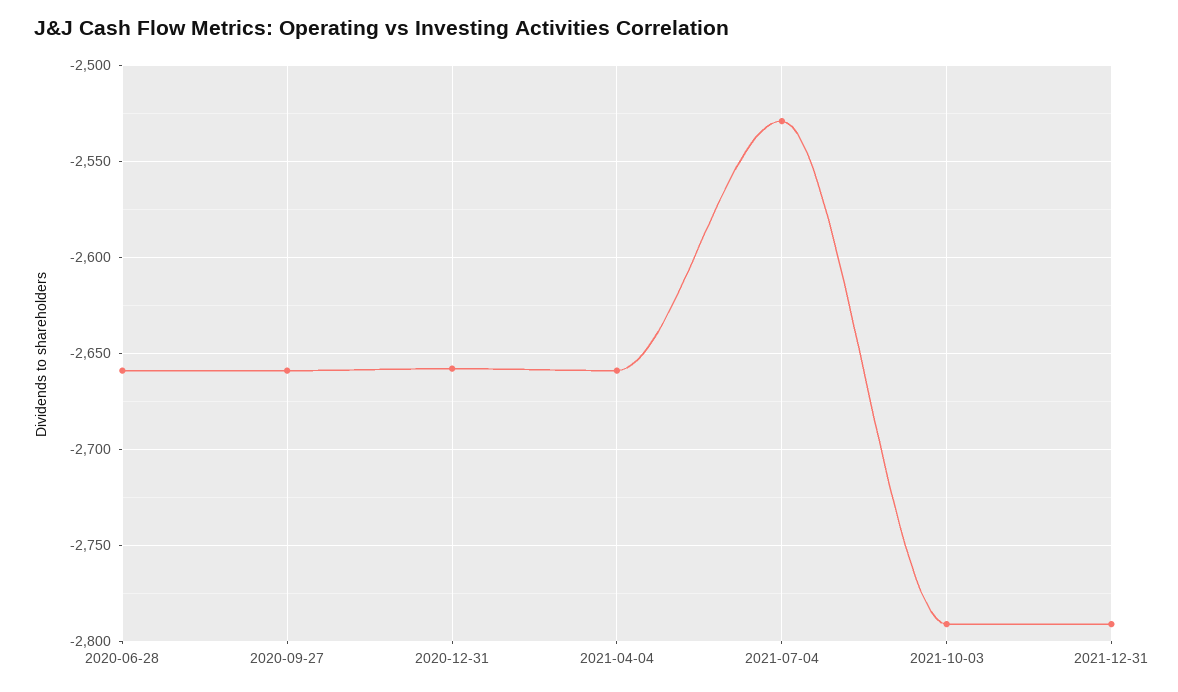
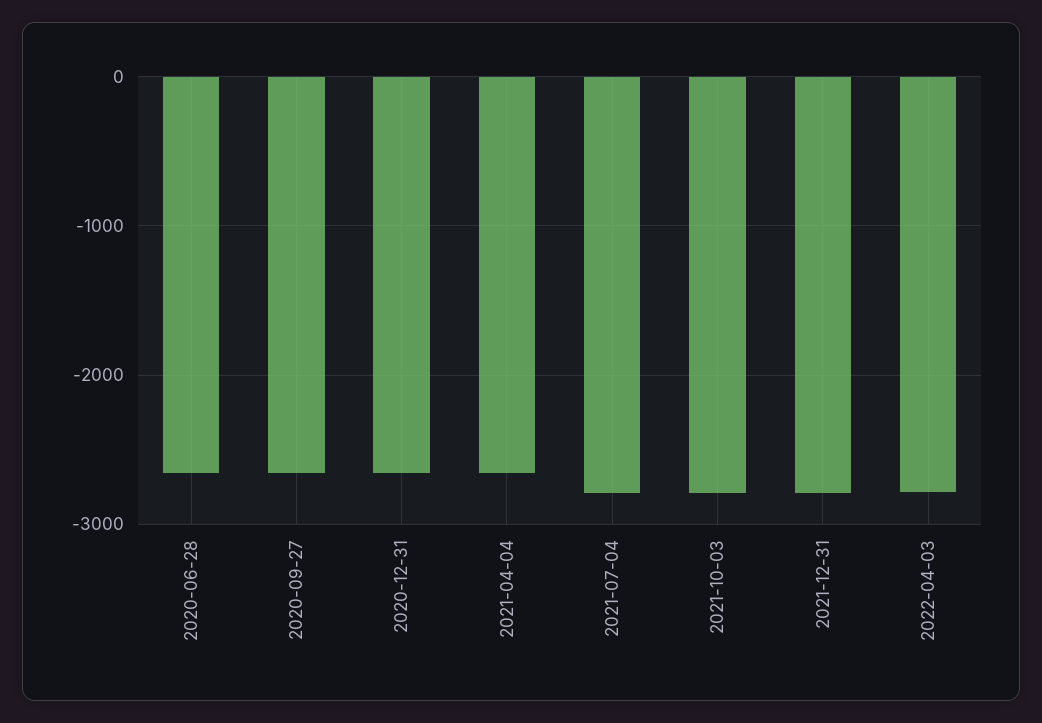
2021-07-04: -2530 -> -2800
2022-04-03: none -> -2800

